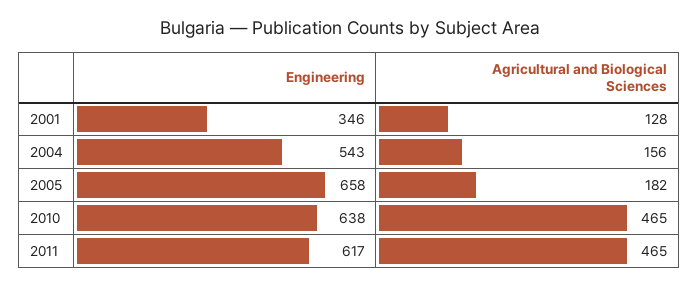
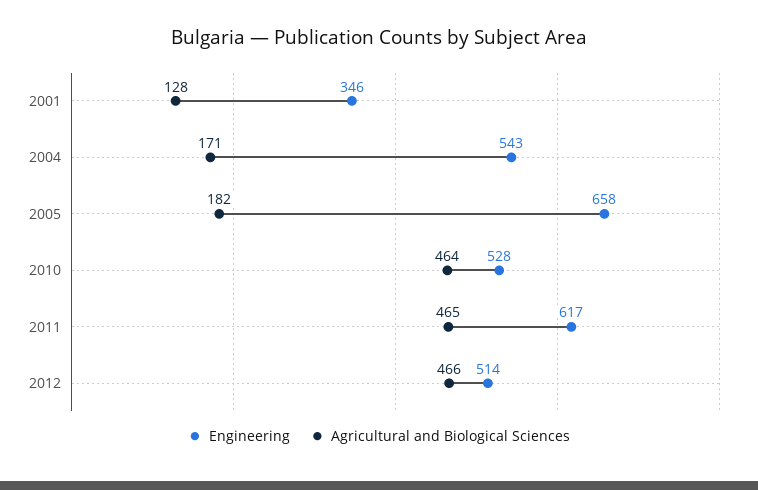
Agricultural and Biological Sciences, 2004: 156 -> 171
Engineering, 2010: 638 -> 528
Agricultural and Biological Sciences, 2010: 465 -> 464
Engineering, 2012: none -> 514
Agricultural and Biological Sciences, 2012: none -> 466

